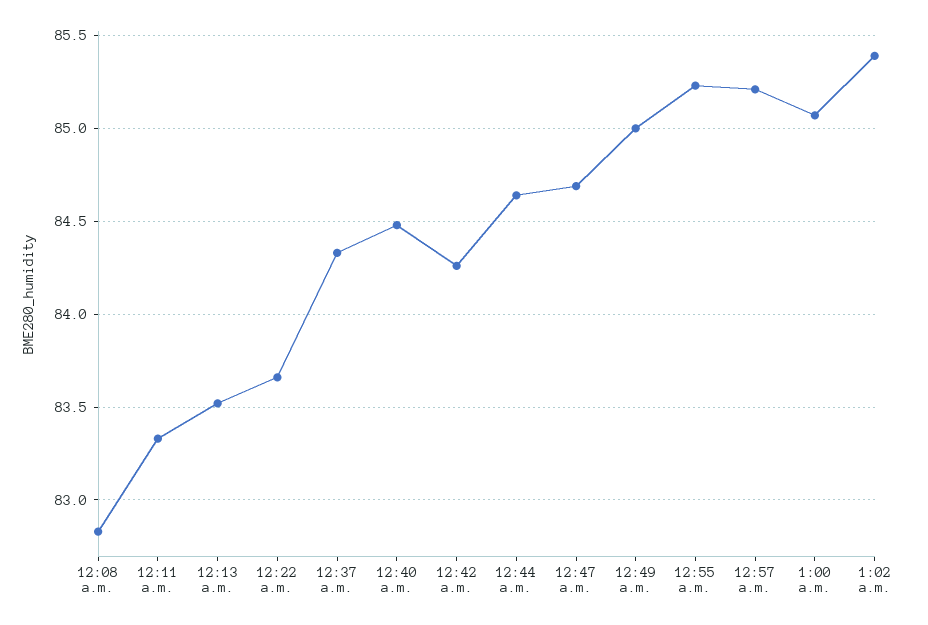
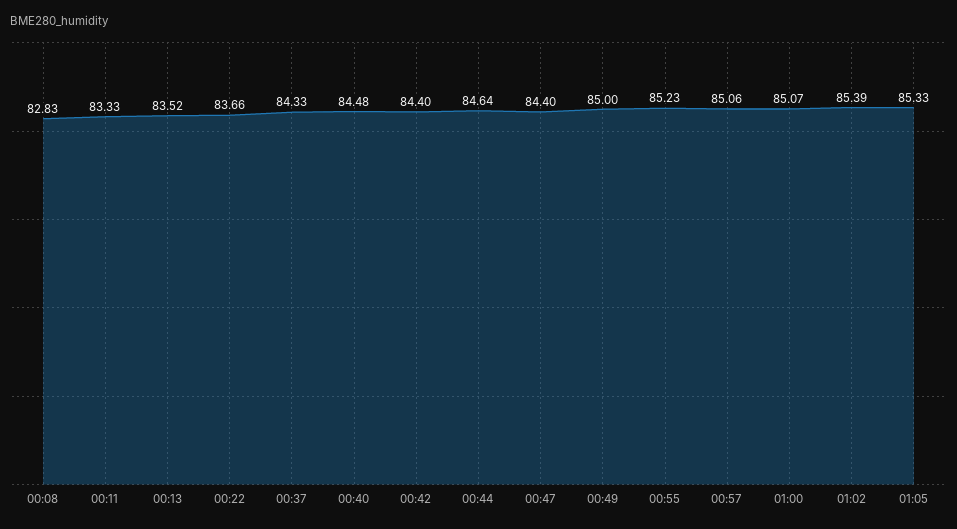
12:42 a.m.: 84.25 -> 84.4
12:47 a.m.: 84.7 -> 84.4
12:57 a.m.: 85.2 -> 85.06
01:05: none -> 85.33

